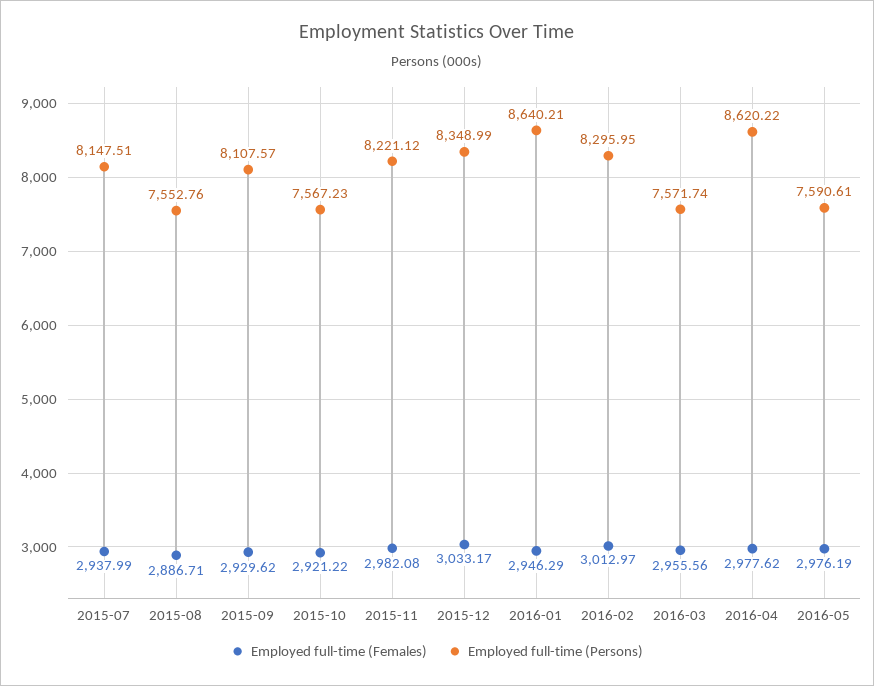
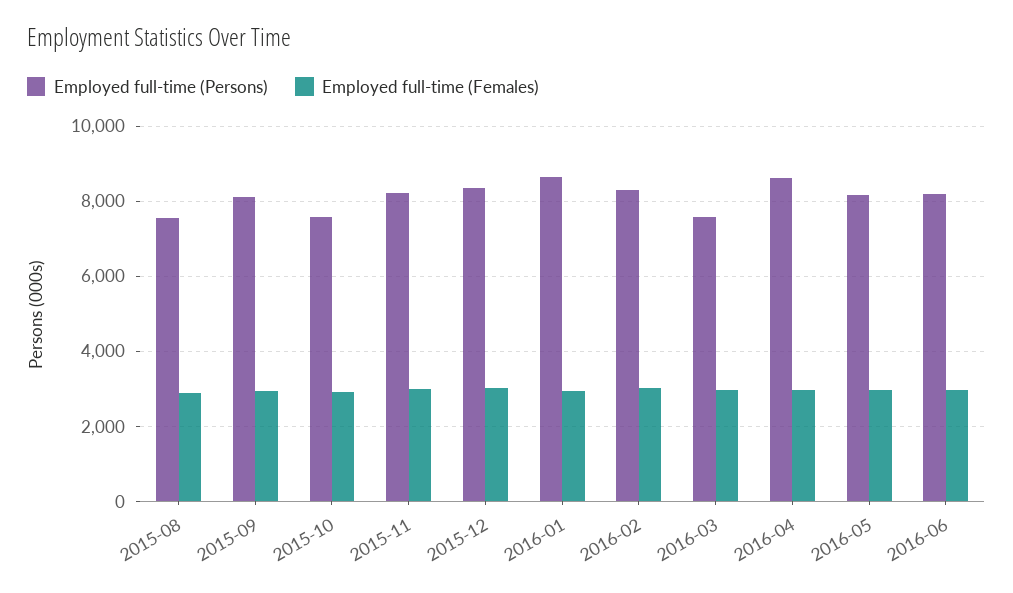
Employed full-time (Females), 2015-07: 2937.99 -> none
Employed full-time (Persons), 2015-07: 8147.51 -> none
Employed full-time (Persons), 2016-05: 7590.61 -> 8200
Employed full-time (Persons), 2016-06: none -> 8200
Employed full-time (Females), 2016-06: none -> 3000

